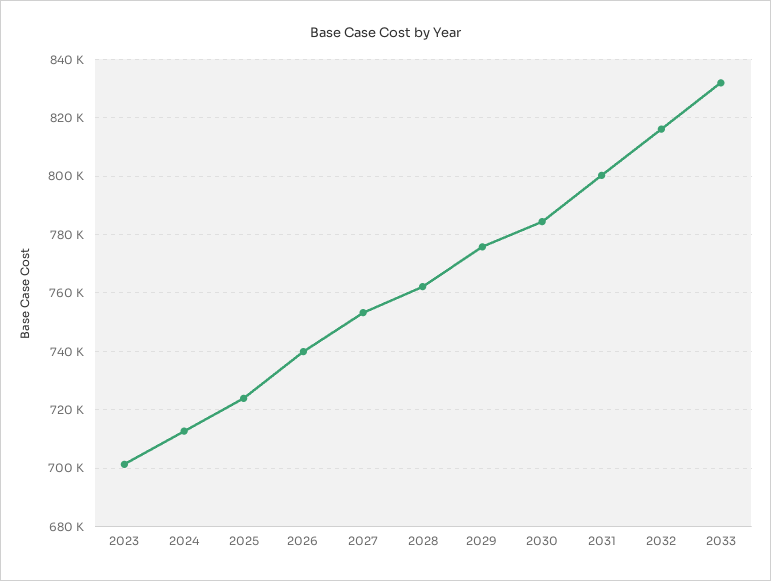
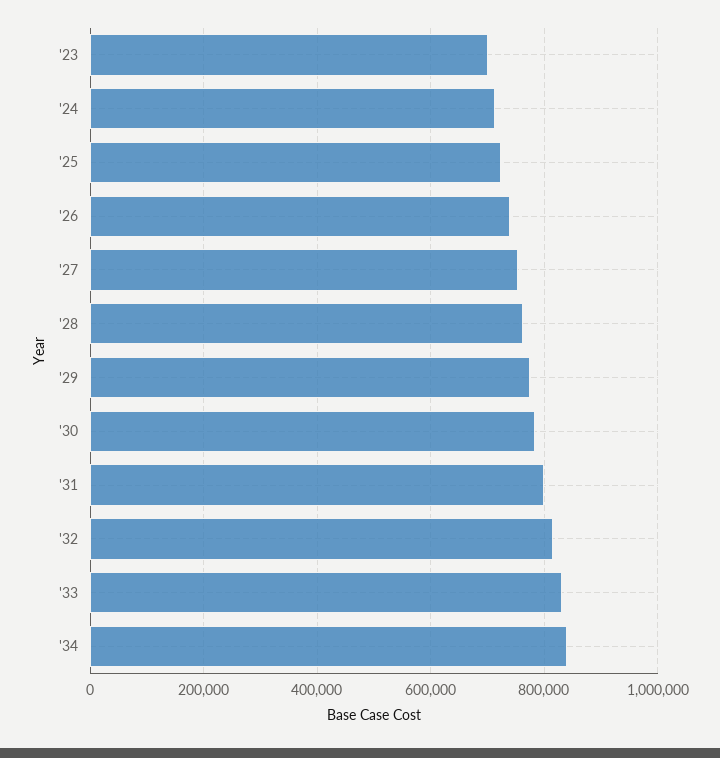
'34: none -> 840000

